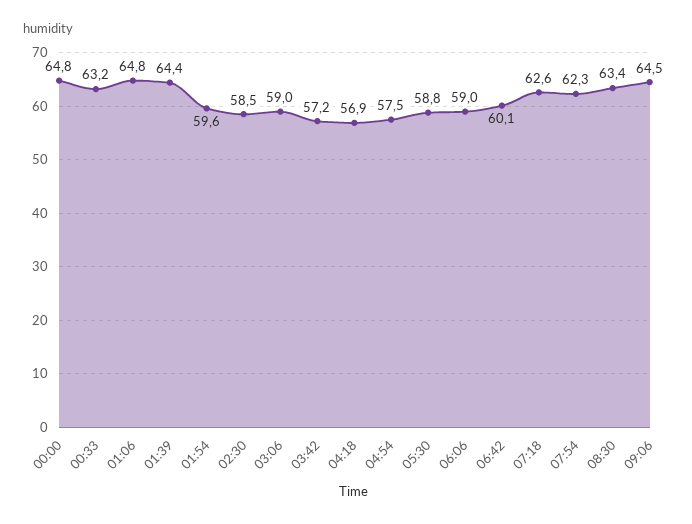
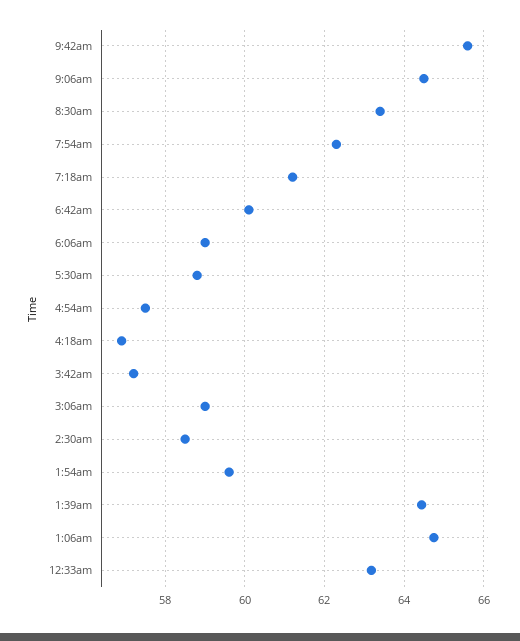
00:00: 64.8 -> none
07:18: 62.6 -> 61.2
9:42am: none -> 65.6

